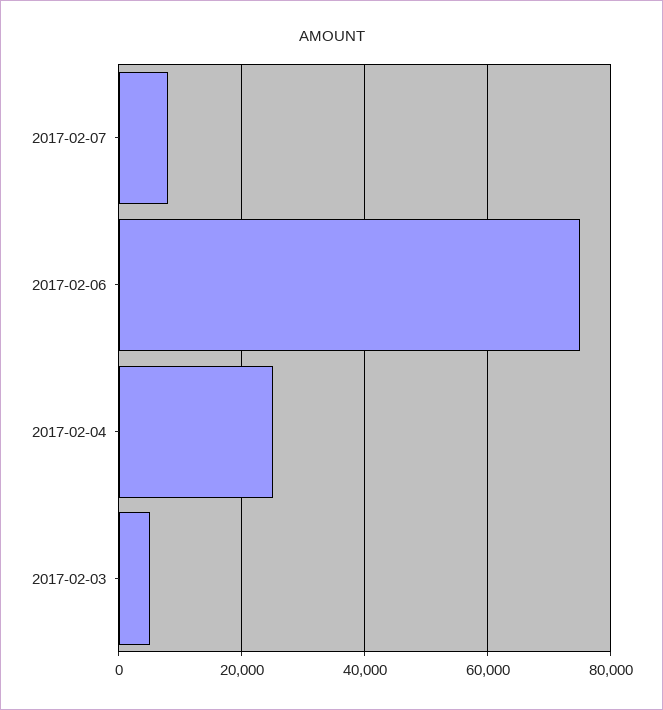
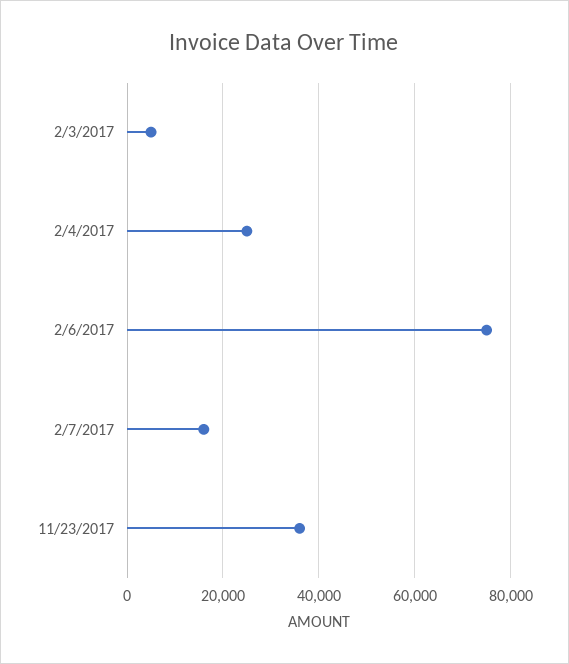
2017-02-07: 8000 -> 16000
11/23/2017: none -> 36000

